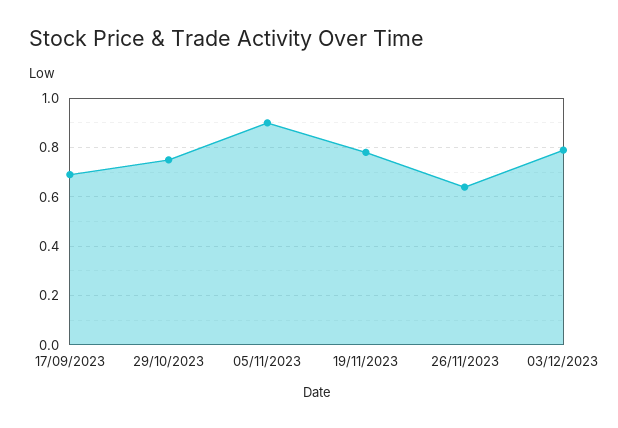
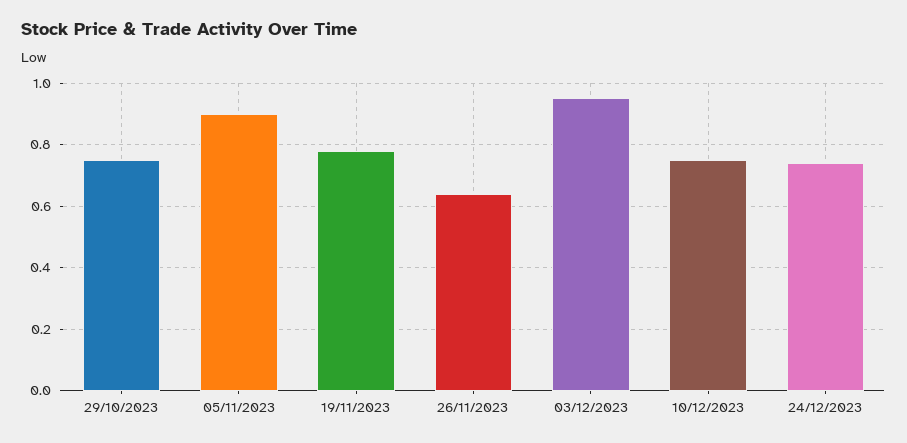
17/09/2023: 0.7 -> none
03/12/2023: 0.8 -> 0.95
10/12/2023: none -> 0.75
24/12/2023: none -> 0.75

